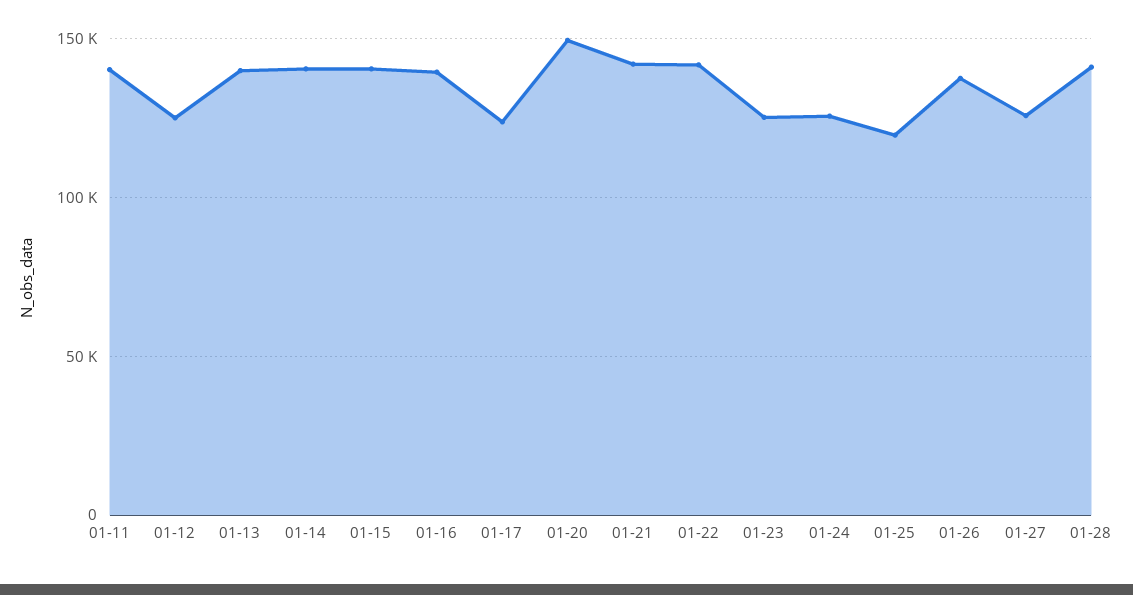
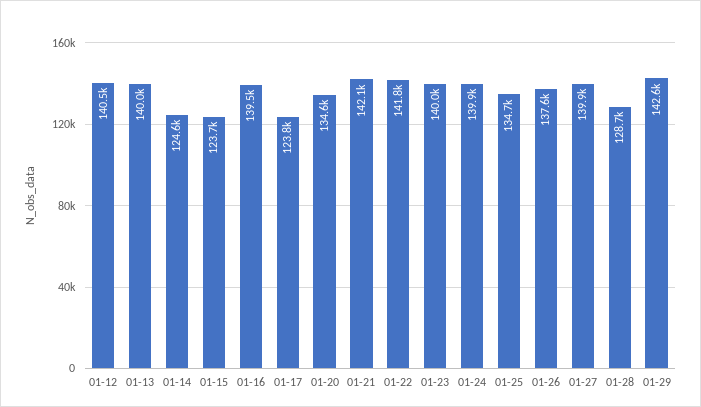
01-11: 140000 -> none
01-12: 125000 -> 140500
01-14: 140000 -> 124600
01-15: 140000 -> 123700
01-20: 150000 -> 134600
01-23: 125000 -> 140000
01-24: 125000 -> 139900
01-25: 120000 -> 134700
01-27: 125000 -> 139900
01-28: 140000 -> 128700
01-29: none -> 142600

